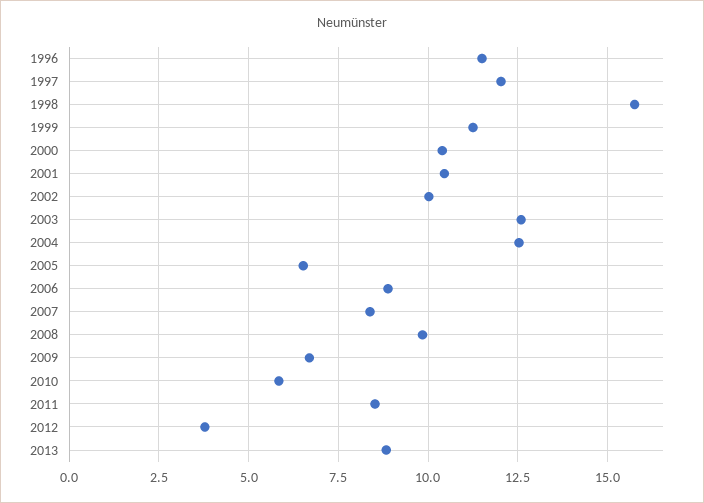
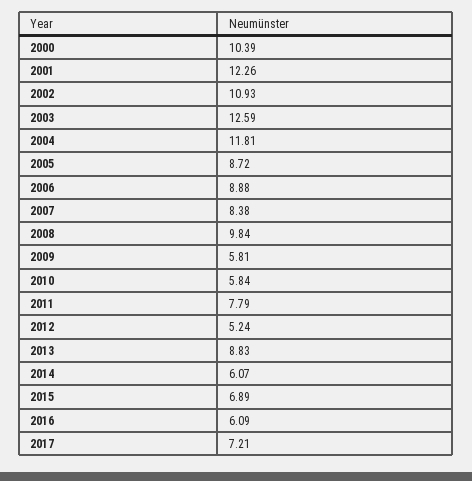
1996: 11.5 -> none
1997: 12 -> none
1998: 15.75 -> none
1999: 11.25 -> none
2001: 10.5 -> 12.26
2002: 10 -> 10.93
2004: 12.5 -> 11.81
2005: 6.5 -> 8.72
2009: 6.75 -> 5.81
2011: 8.5 -> 7.79
2012: 3.75 -> 5.24
2014: none -> 6.07
2015: none -> 6.89
2016: none -> 6.09
2017: none -> 7.21

